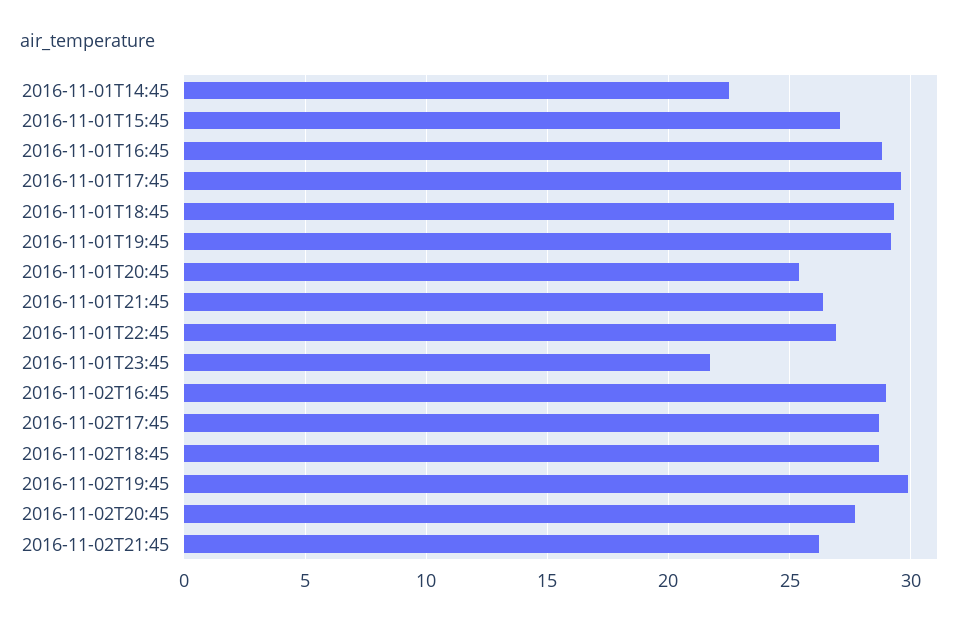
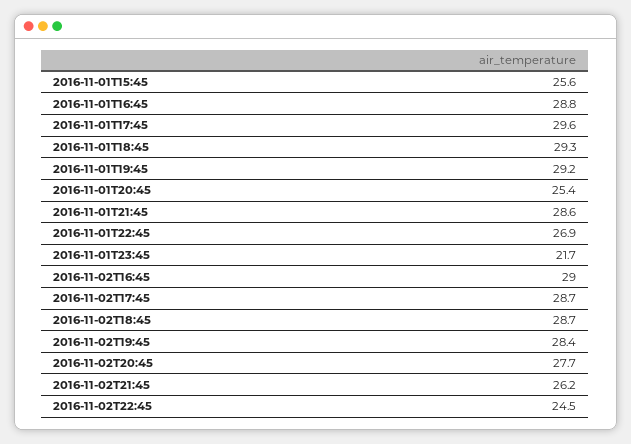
2016-11-01T14:45: 22.5 -> none
2016-11-01T15:45: 27 -> 25.6
2016-11-01T21:45: 26.5 -> 28.6
2016-11-02T19:45: 30 -> 28.4
2016-11-02T22:45: none -> 24.5

